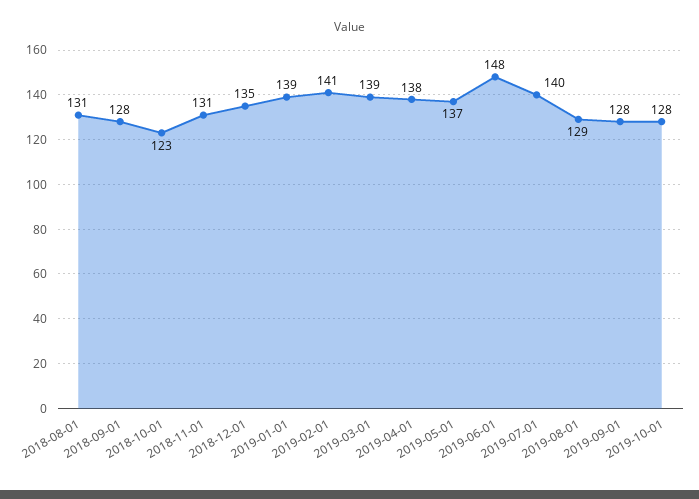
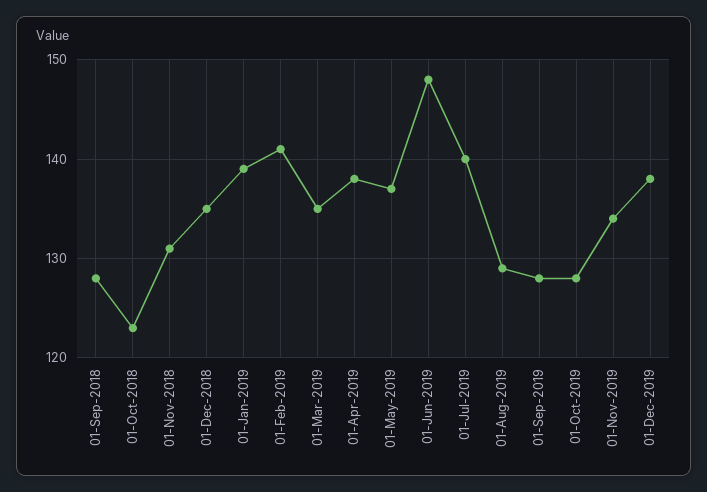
2018-08-01: 131 -> none
2019-03-01: 139 -> 135
01-Nov-2019: none -> 134
01-Dec-2019: none -> 138

